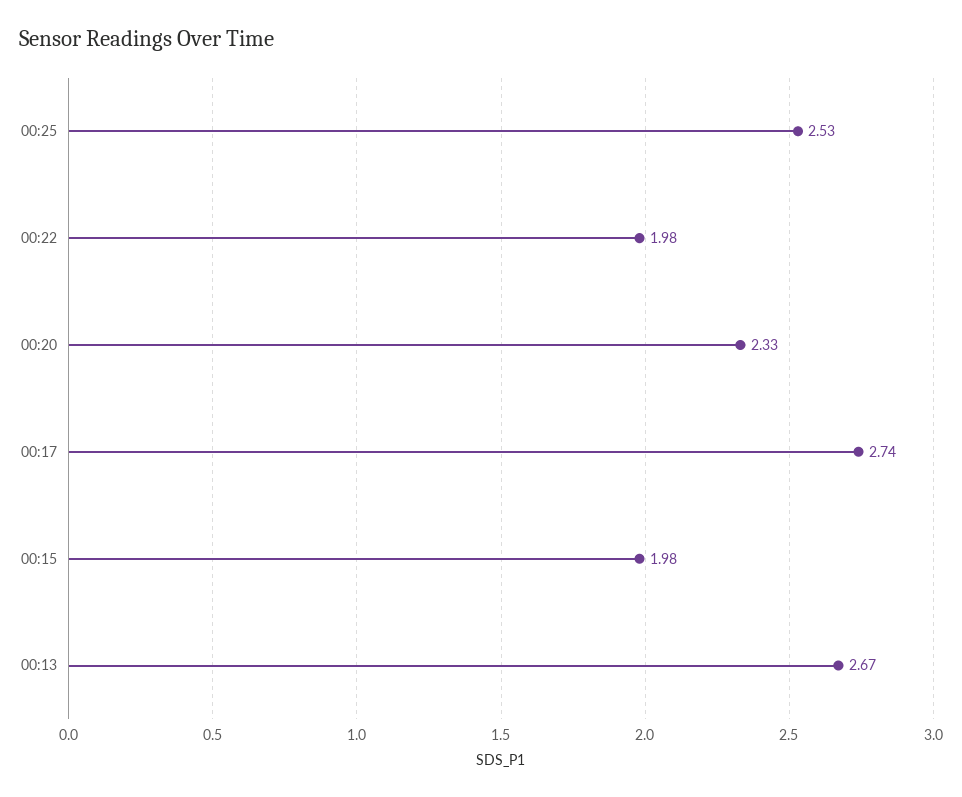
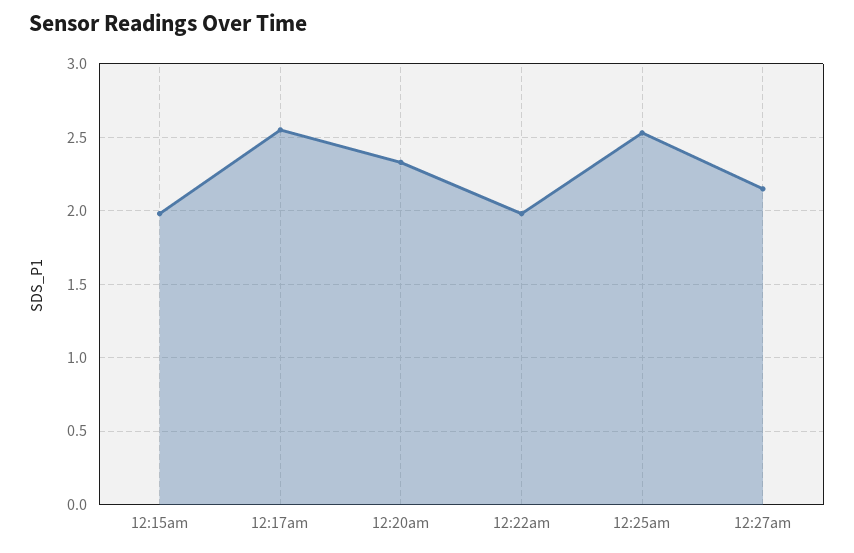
00:17: 2.74 -> 2.55
00:13: 2.67 -> none
12:27am: none -> 2.15

